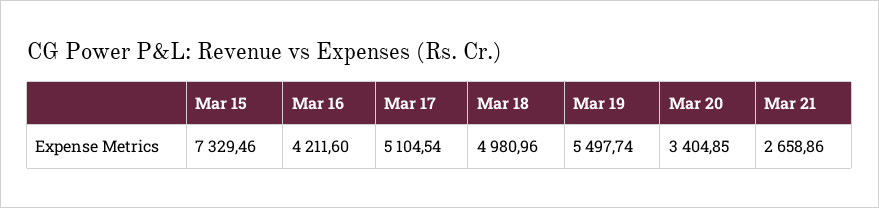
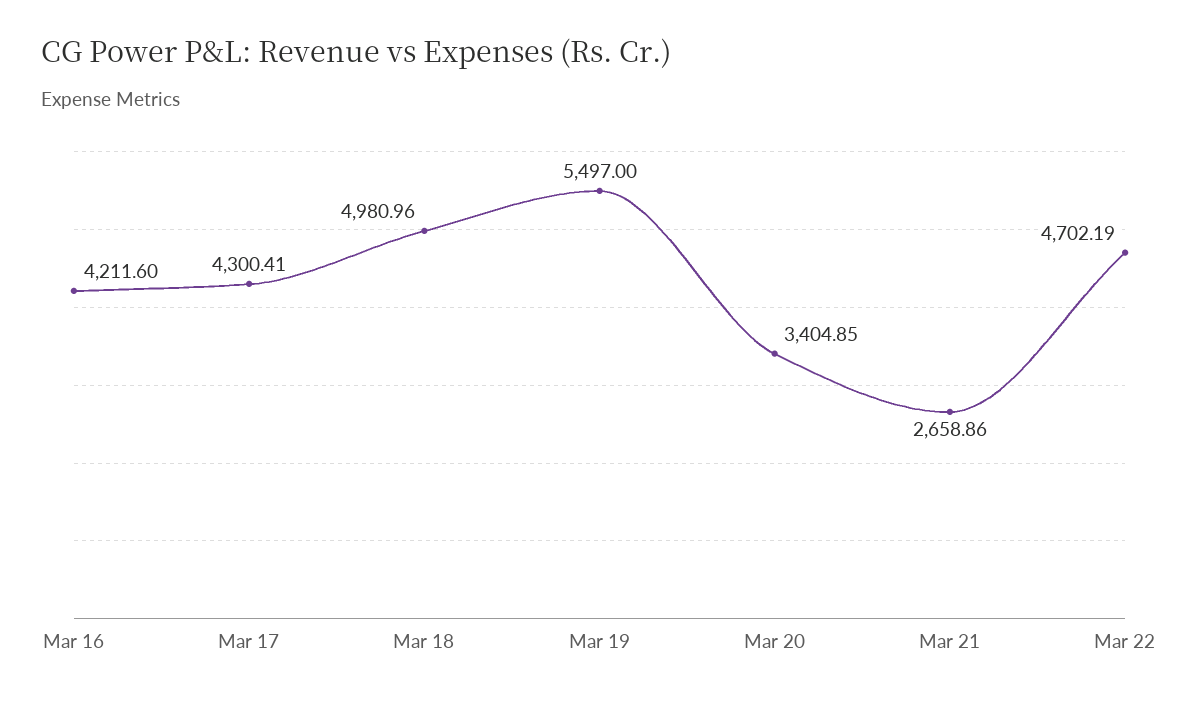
Mar 15: 7329.46 -> none
Mar 17: 5104.54 -> 4300.41
Mar 19: 5497.74 -> 5497
Mar 22: none -> 4702.19

